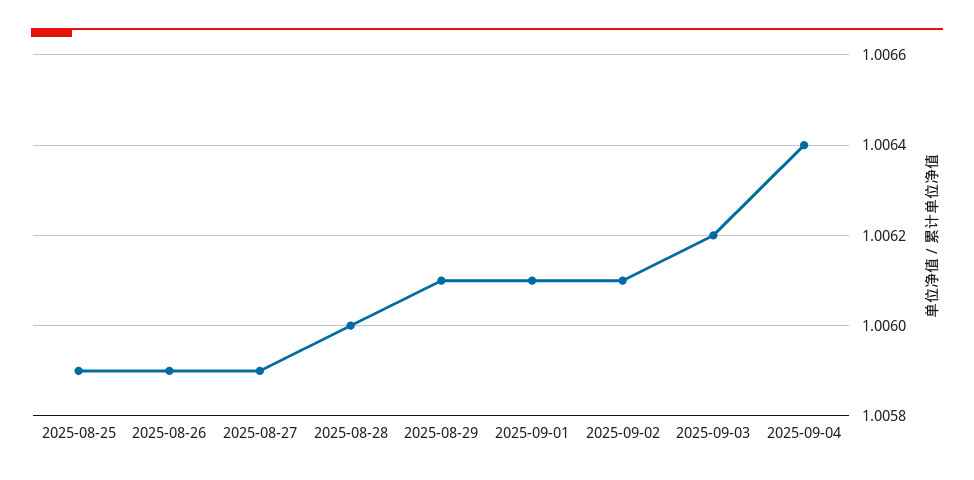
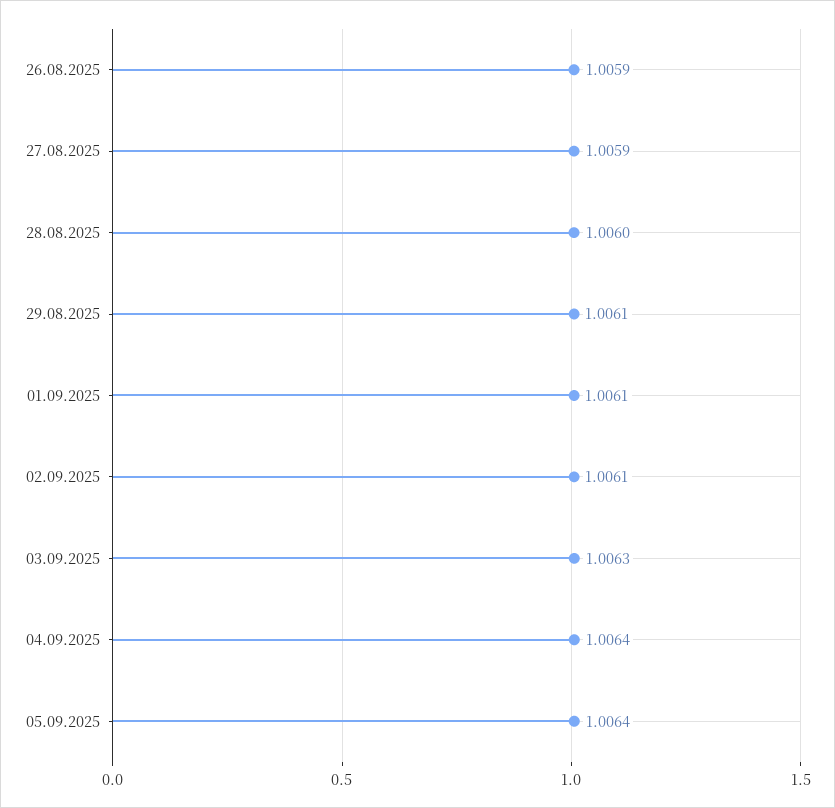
2025-08-25: 1.0059 -> none
2025-09-03: 1.0062 -> 1.0063
05.09.2025: none -> 1.0064

